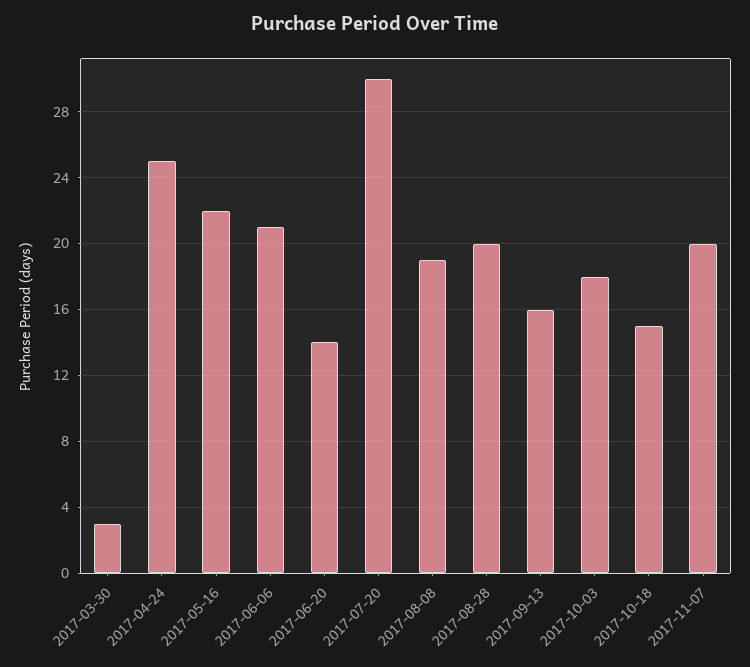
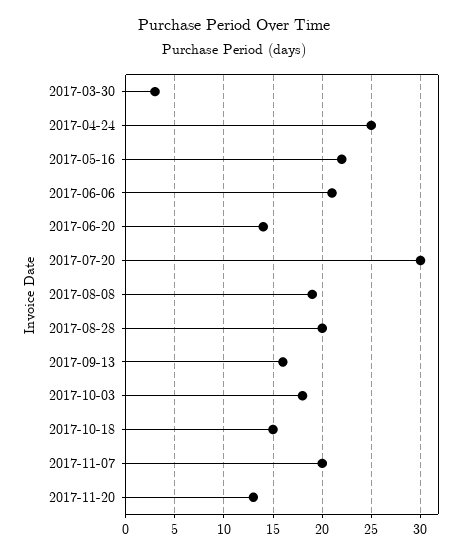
2017-11-20: none -> 13

